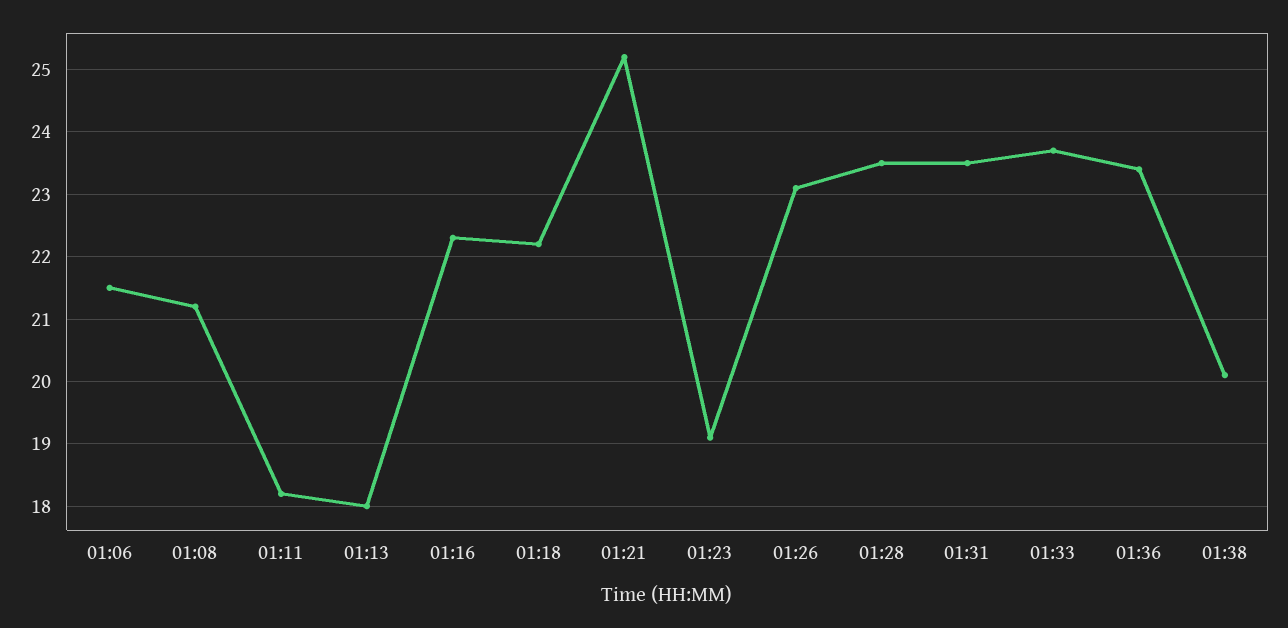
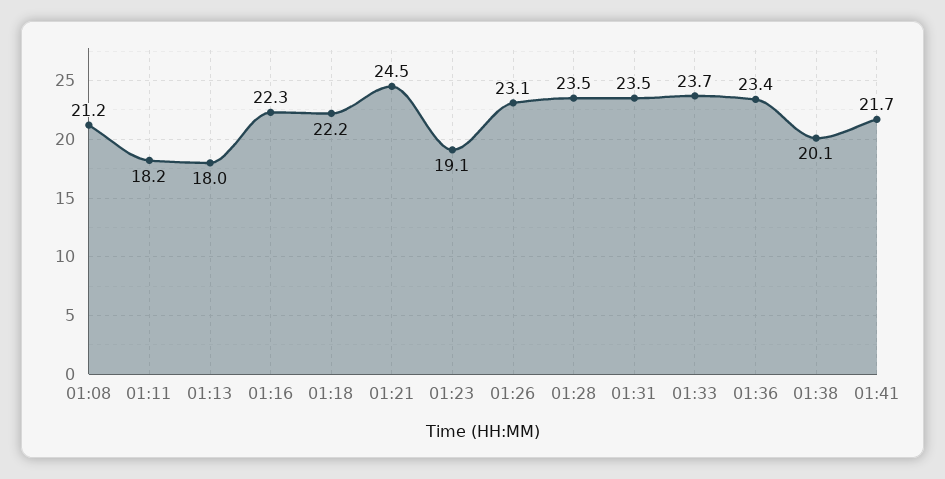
01:06: 21.5 -> none
01:21: 25.2 -> 24.5
01:41: none -> 21.7

